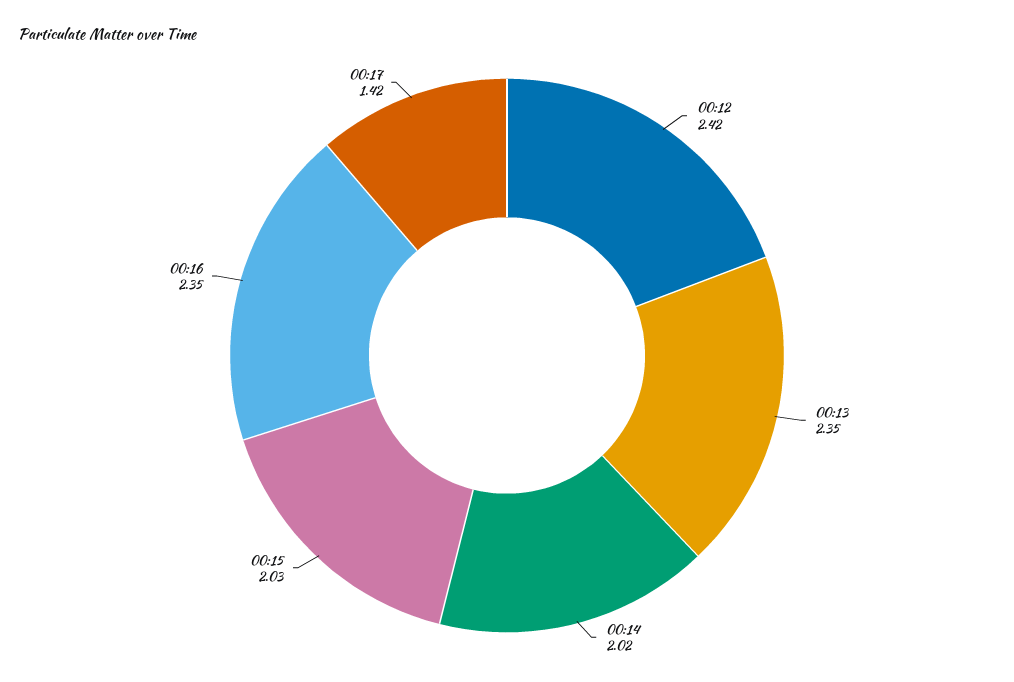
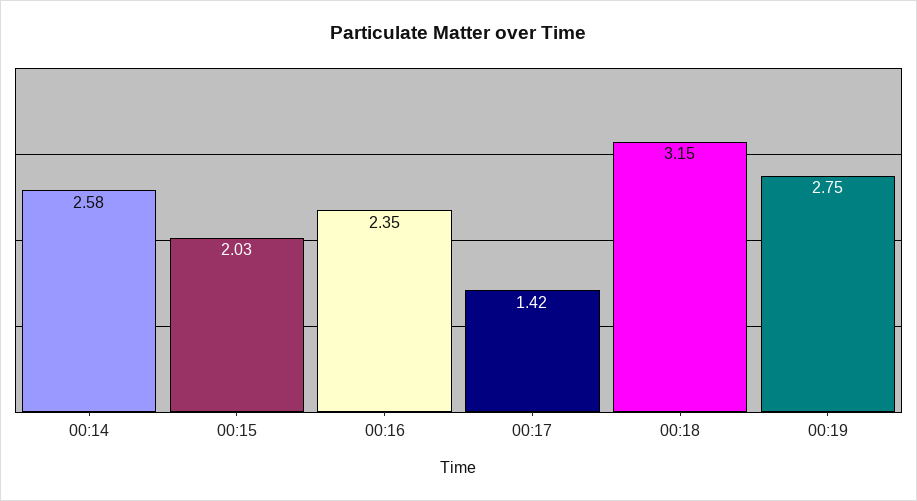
00:12: 2.42 -> none
00:13: 2.35 -> none
00:14: 2.02 -> 2.58
00:18: none -> 3.15
00:19: none -> 2.75

